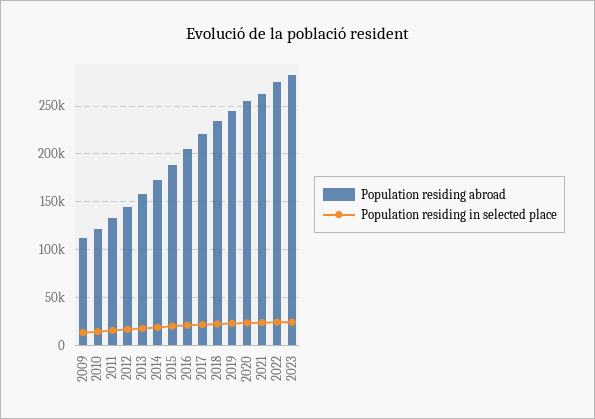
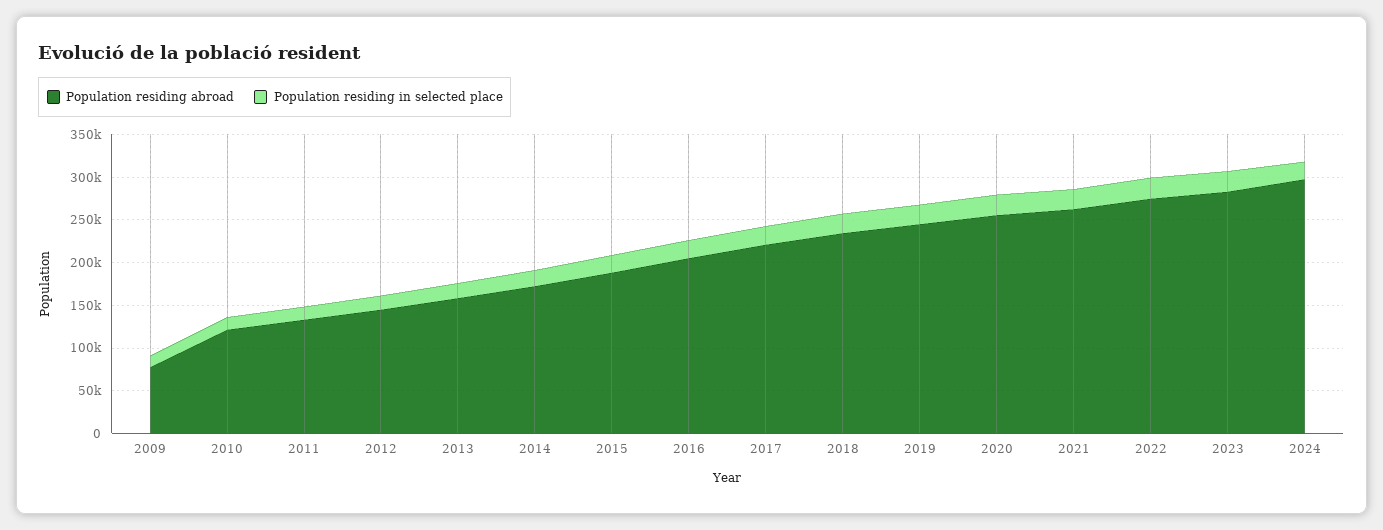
Population residing abroad, 2009: 110000 -> 80000
Population residing abroad, 2024: none -> 300000
Population residing in selected place, 2024: none -> 20000

